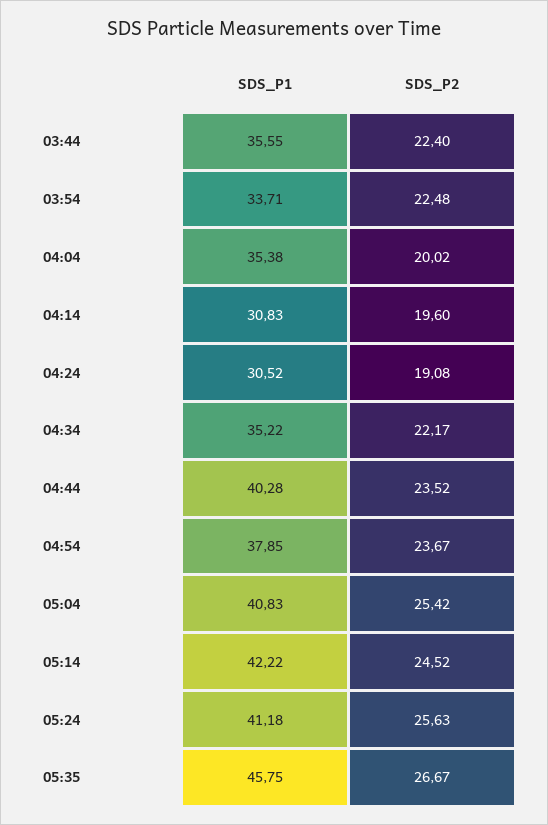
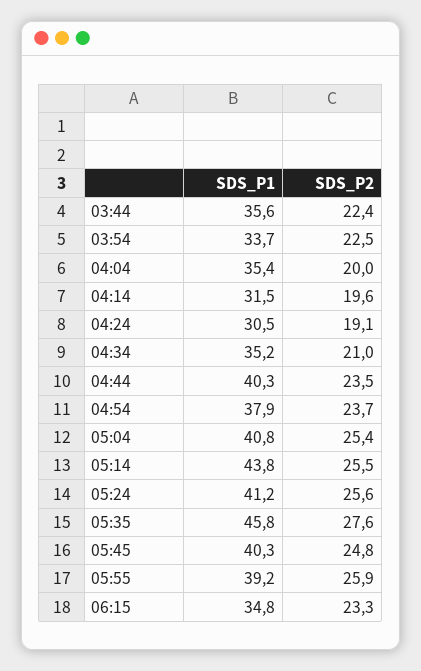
SDS_P1, 04:14: 30.83 -> 31.5
SDS_P2, 04:34: 22.17 -> 21
SDS_P1, 05:14: 42.22 -> 43.8
SDS_P2, 05:14: 24.52 -> 25.5
SDS_P2, 05:35: 26.67 -> 27.6
SDS_P1, 05:45: none -> 40.3
SDS_P2, 05:45: none -> 24.8
SDS_P1, 05:55: none -> 39.2
SDS_P2, 05:55: none -> 25.9
SDS_P1, 06:15: none -> 34.8
SDS_P2, 06:15: none -> 23.3

